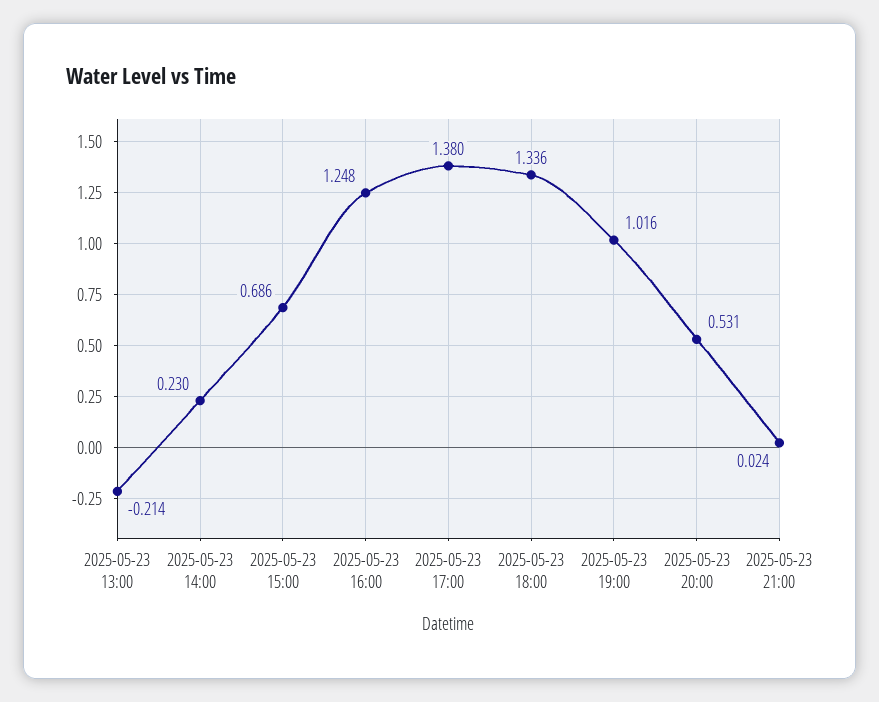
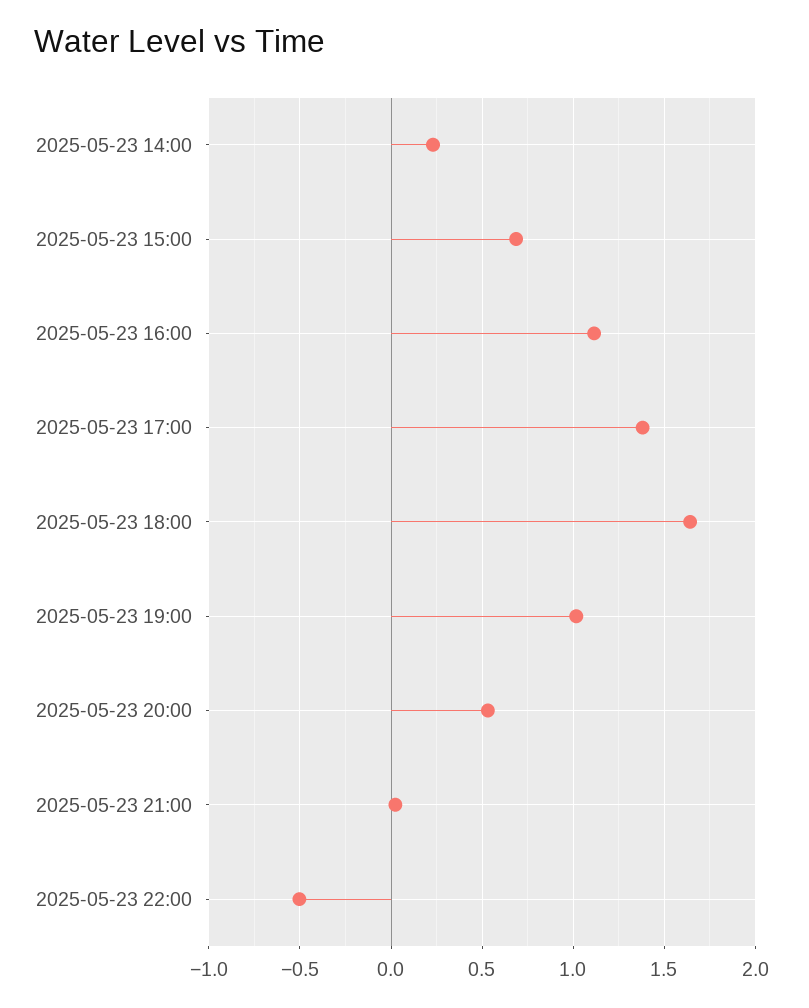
2025-05-23 13:00: -0.214 -> none
2025-05-23 16:00: 1.248 -> 1.1
2025-05-23 18:00: 1.336 -> 1.65
2025-05-23 22:00: none -> -0.5

